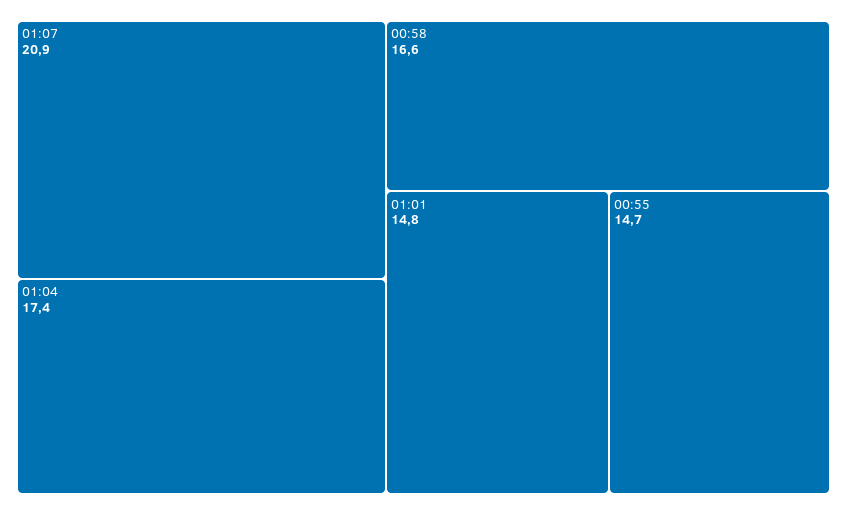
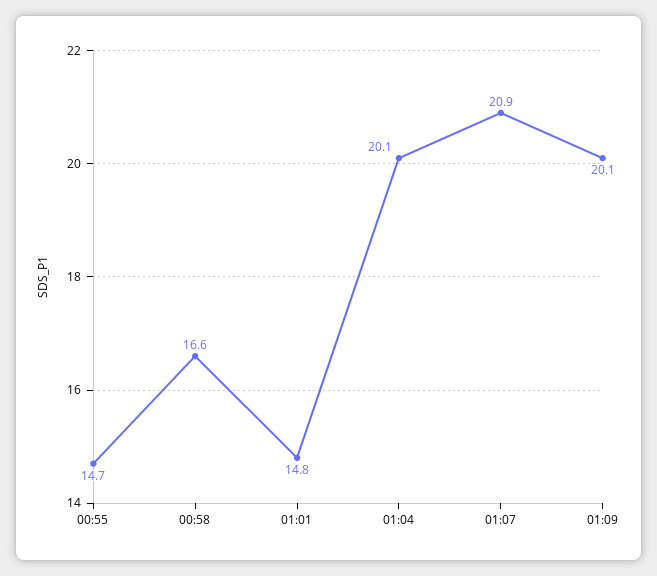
01:04: 17.4 -> 20.1
01:09: none -> 20.1

